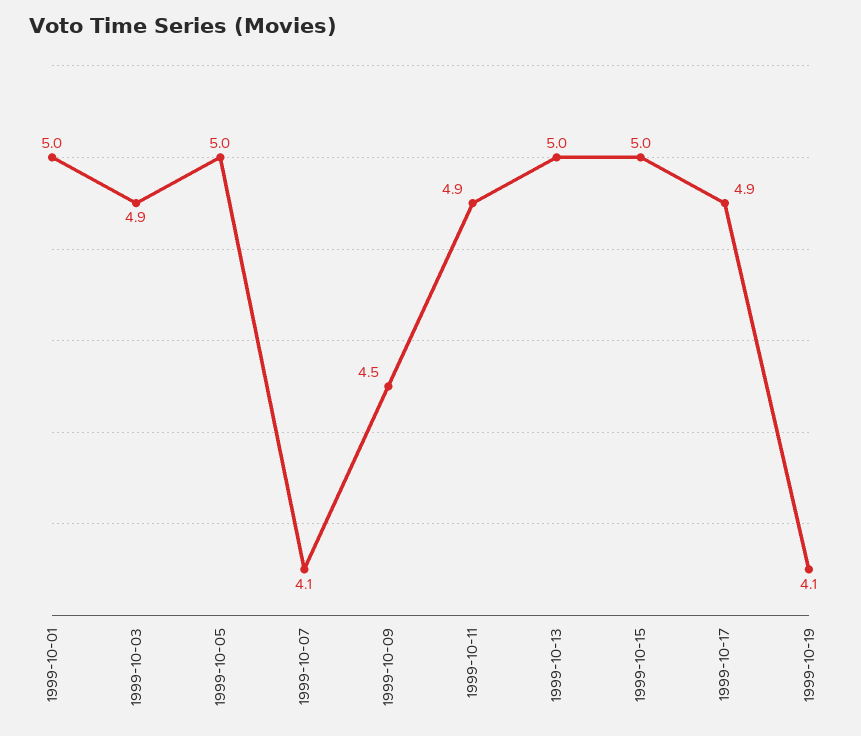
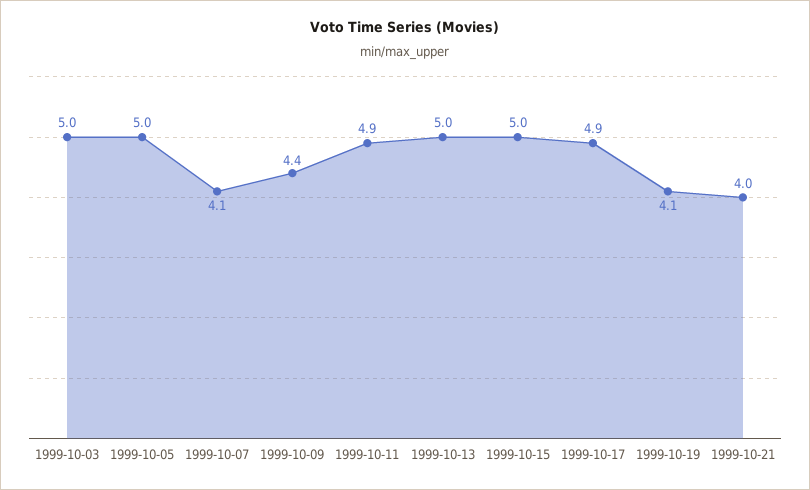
1999-10-01: 5 -> none
1999-10-03: 4.9 -> 5
1999-10-09: 4.5 -> 4.4
1999-10-21: none -> 4

